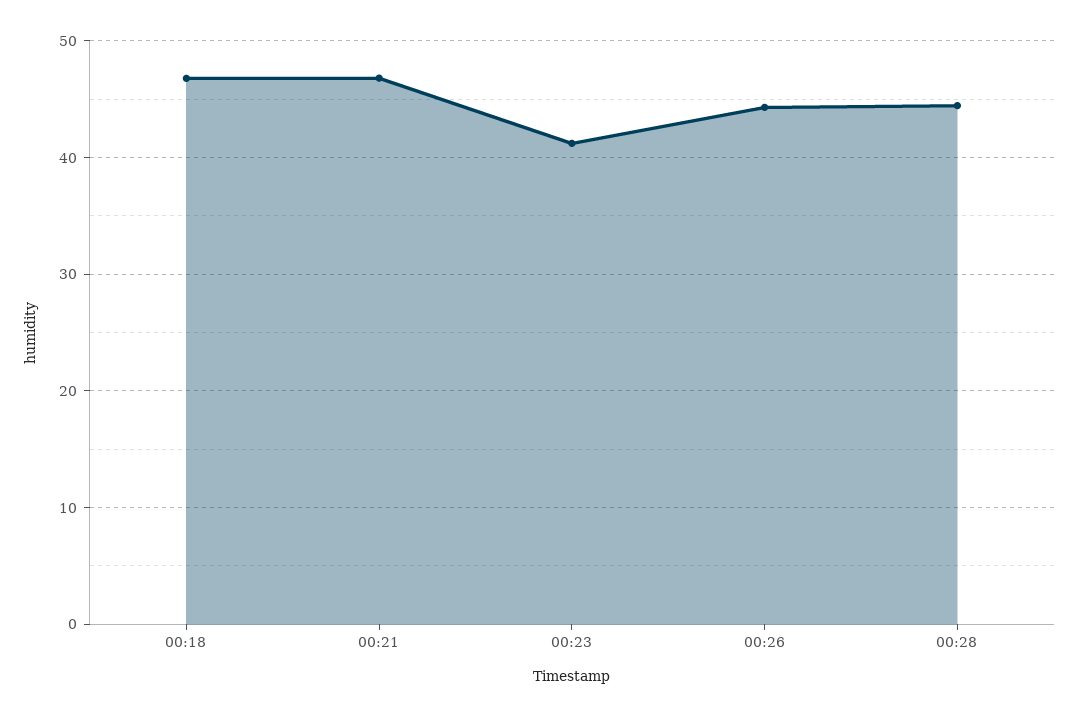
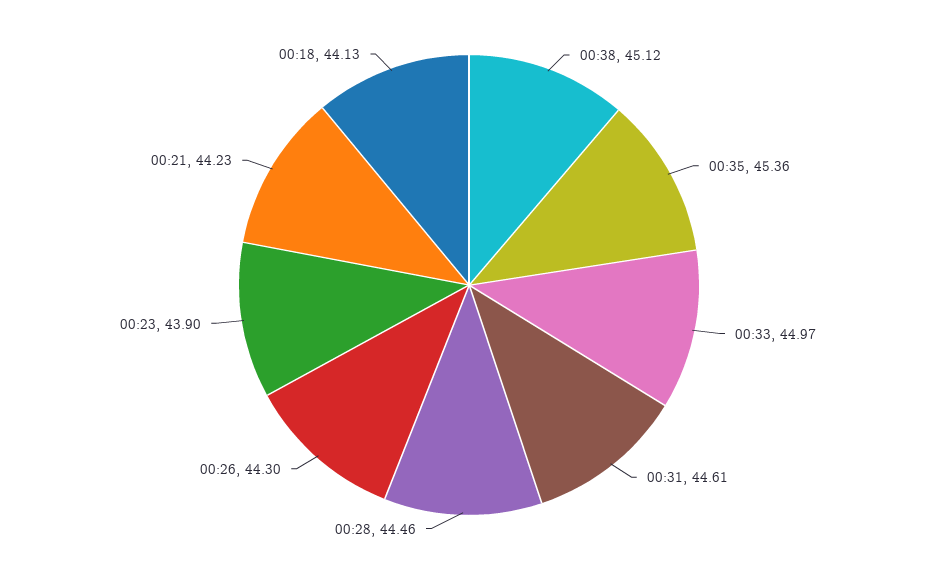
00:18: 47 -> 44.13
00:21: 47 -> 44.23
00:23: 41 -> 43.9
00:38: none -> 45.12
00:35: none -> 45.36
00:33: none -> 44.97
00:31: none -> 44.61

